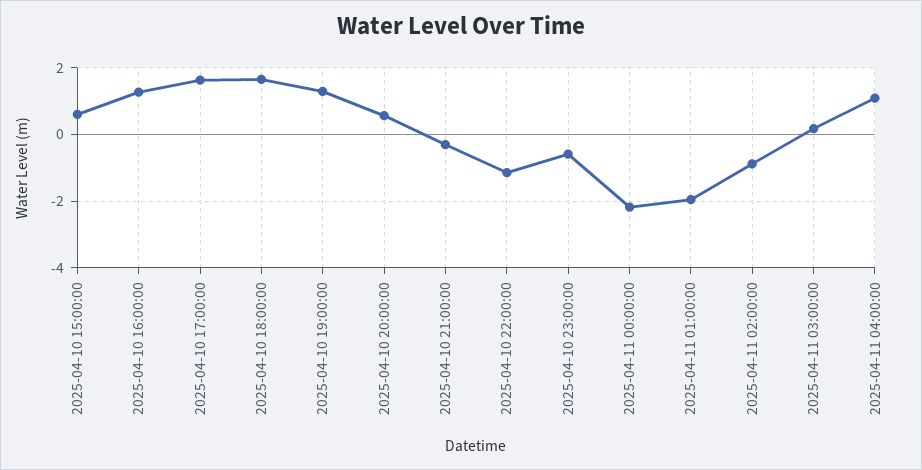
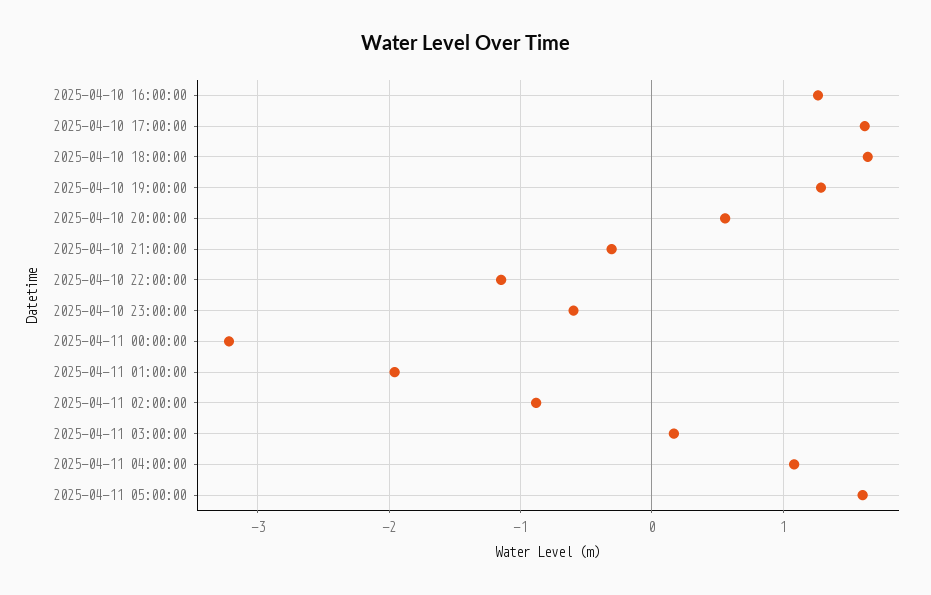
2025-04-10 15:00:00: 0.6 -> none
2025-04-11 00:00:00: -2.2 -> -3.2
2025-04-11 05:00:00: none -> 1.6

